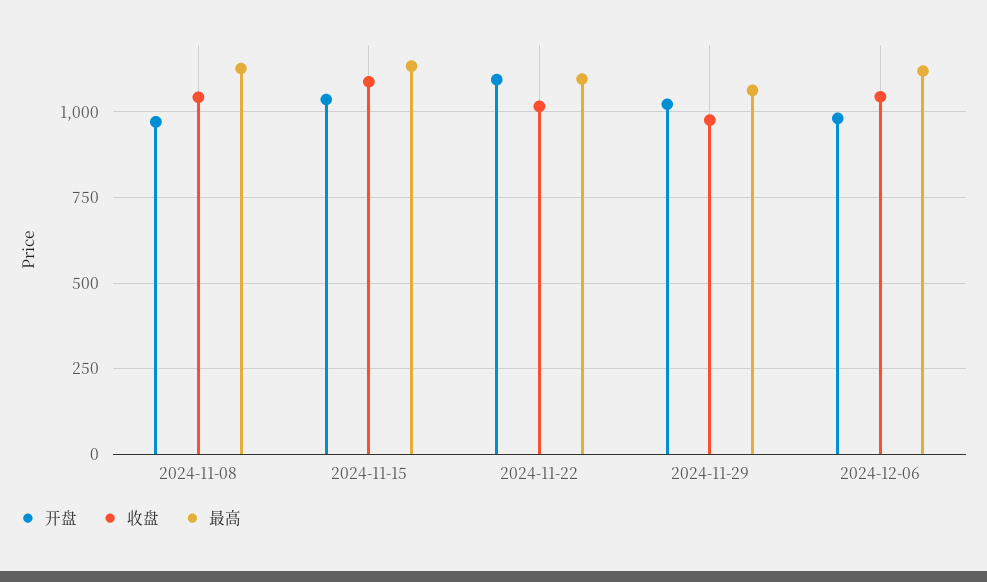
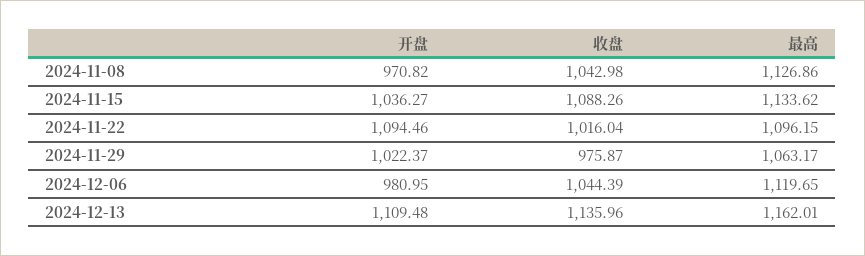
开盘, 2024-12-13: none -> 1109.48
收盘, 2024-12-13: none -> 1135.96
最高, 2024-12-13: none -> 1162.01

